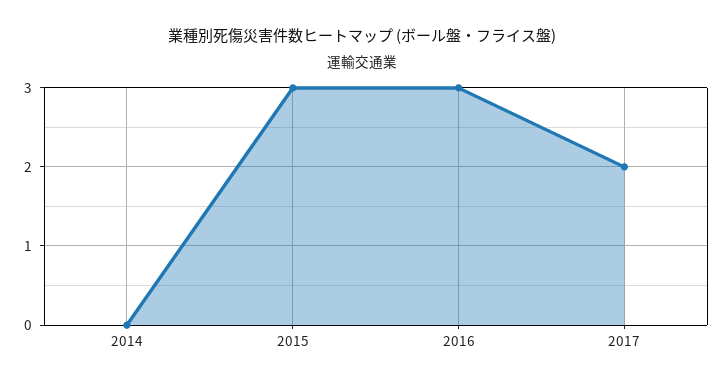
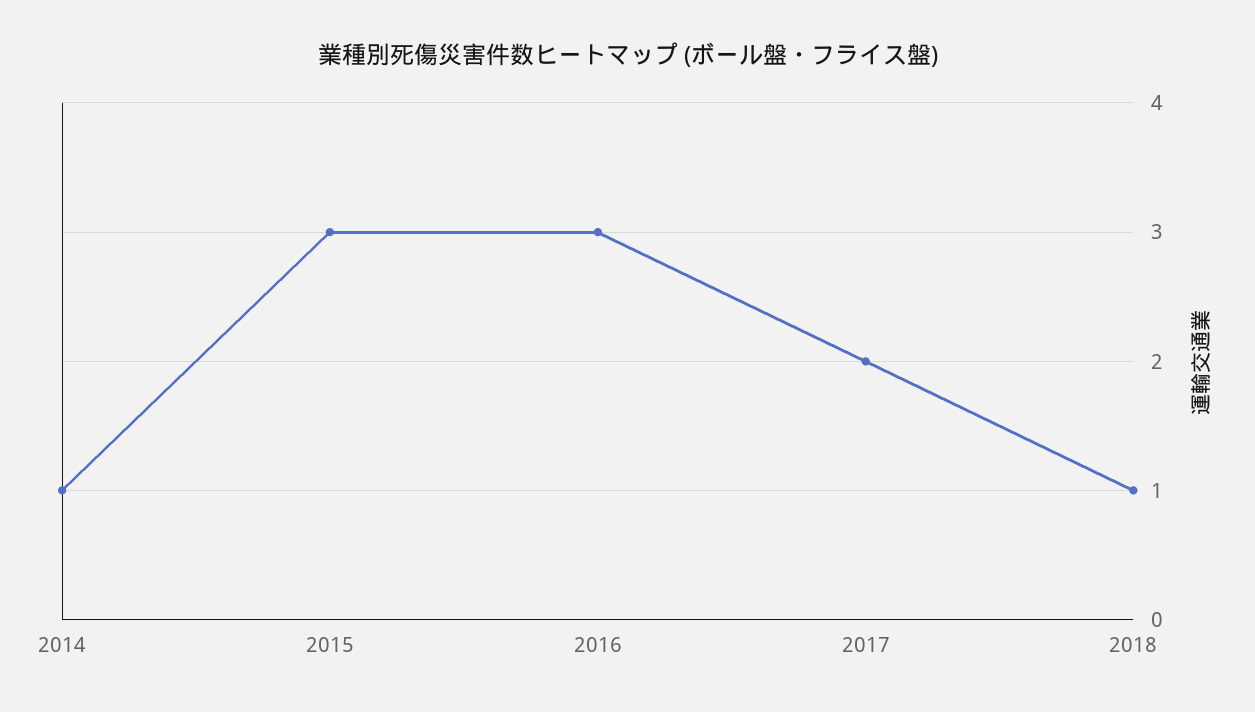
2014: 0 -> 1
2018: none -> 1

